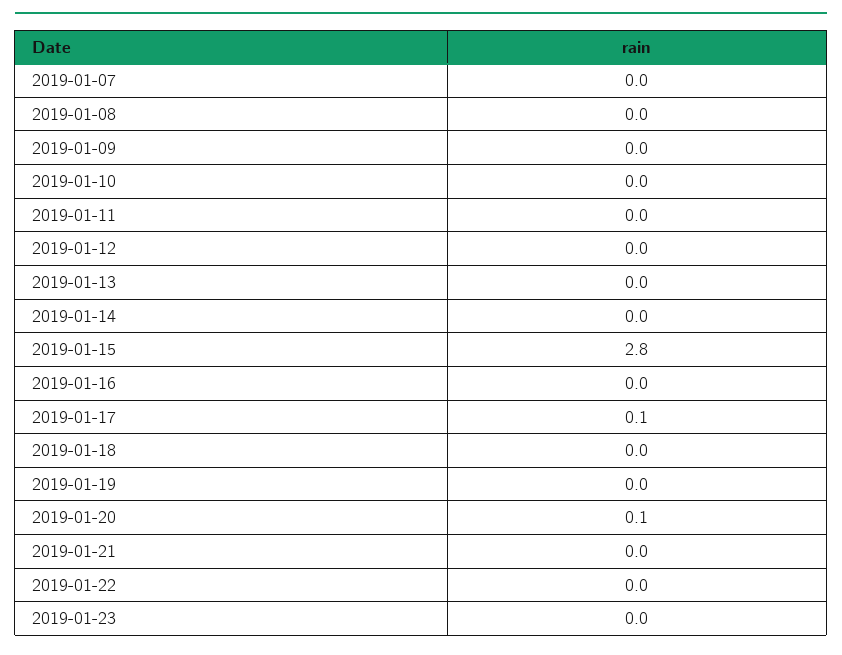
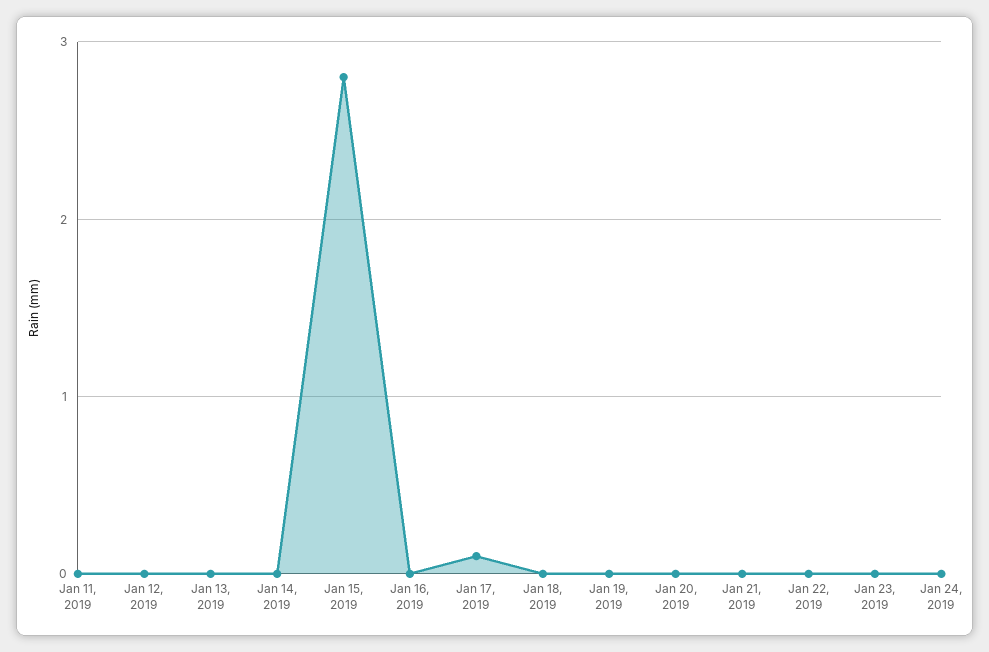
2019-01-07: 0 -> none
2019-01-08: 0 -> none
2019-01-09: 0 -> none
2019-01-10: 0 -> none
2019-01-20: 0.1 -> 0
Jan 24, 2019: none -> 0

